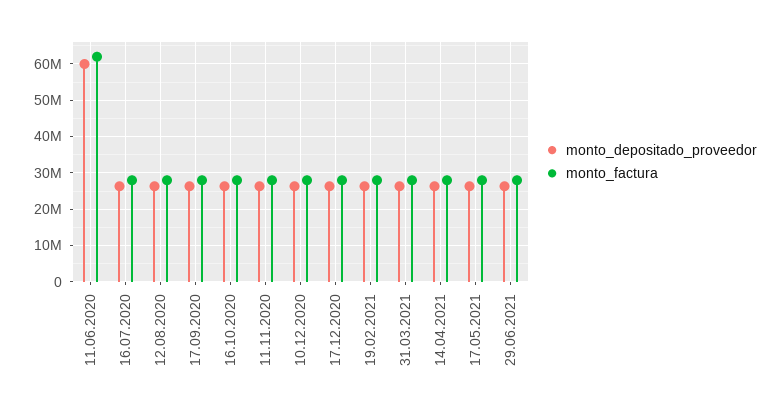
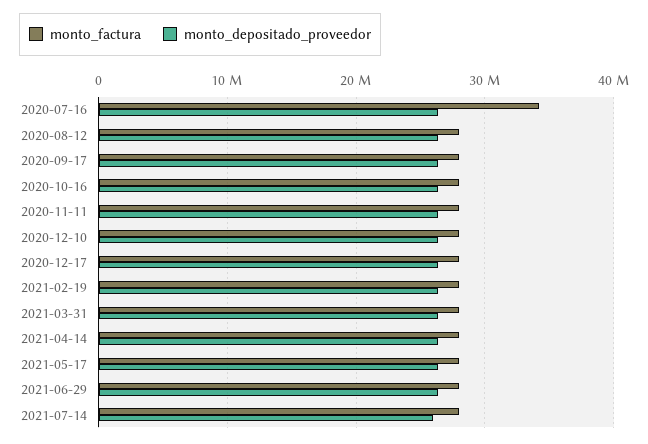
monto_depositado_proveedor, 11.06.2020: 60000000 -> none
monto_factura, 11.06.2020: 62000000 -> none
monto_factura, 16.07.2020: 28000000 -> 34000000
monto_factura, 2021-07-14: none -> 28000000
monto_depositado_proveedor, 2021-07-14: none -> 26000000

